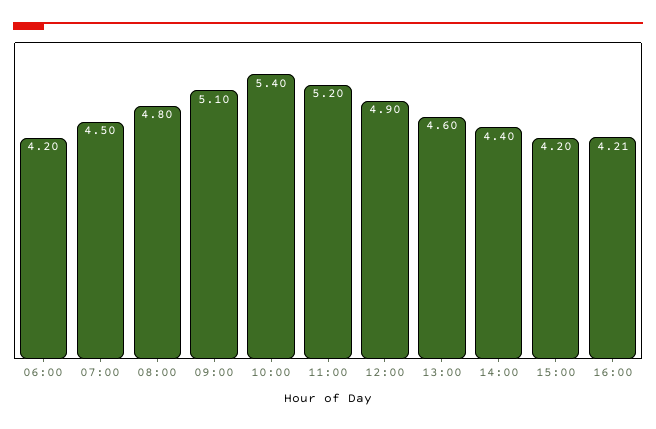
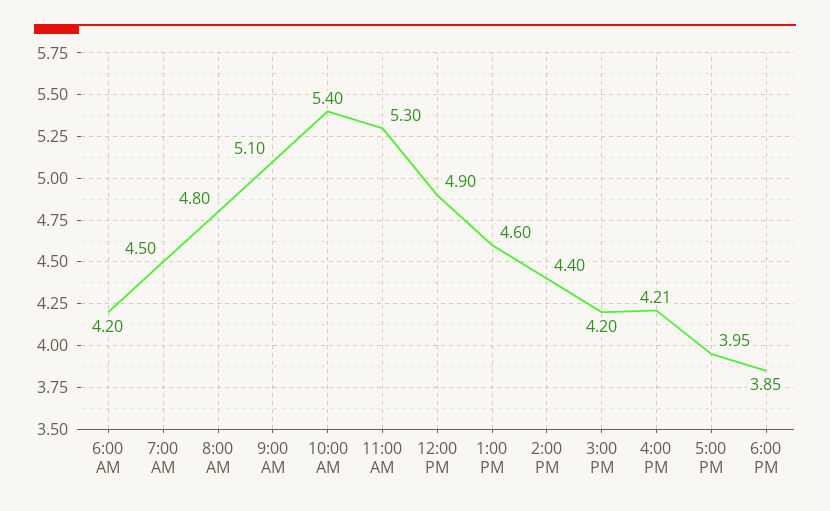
11:00: 5.2 -> 5.3
5:00 PM: none -> 3.95
6:00 PM: none -> 3.85

